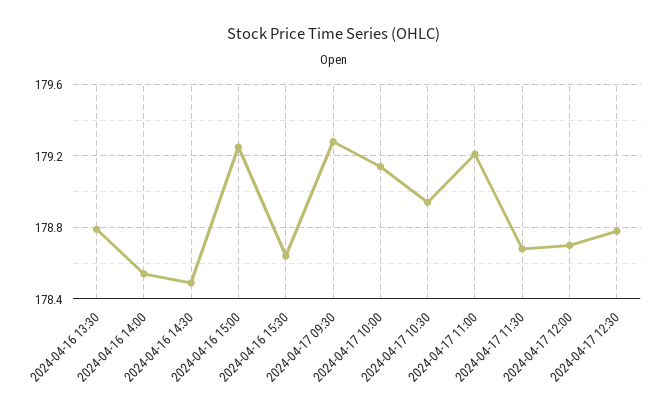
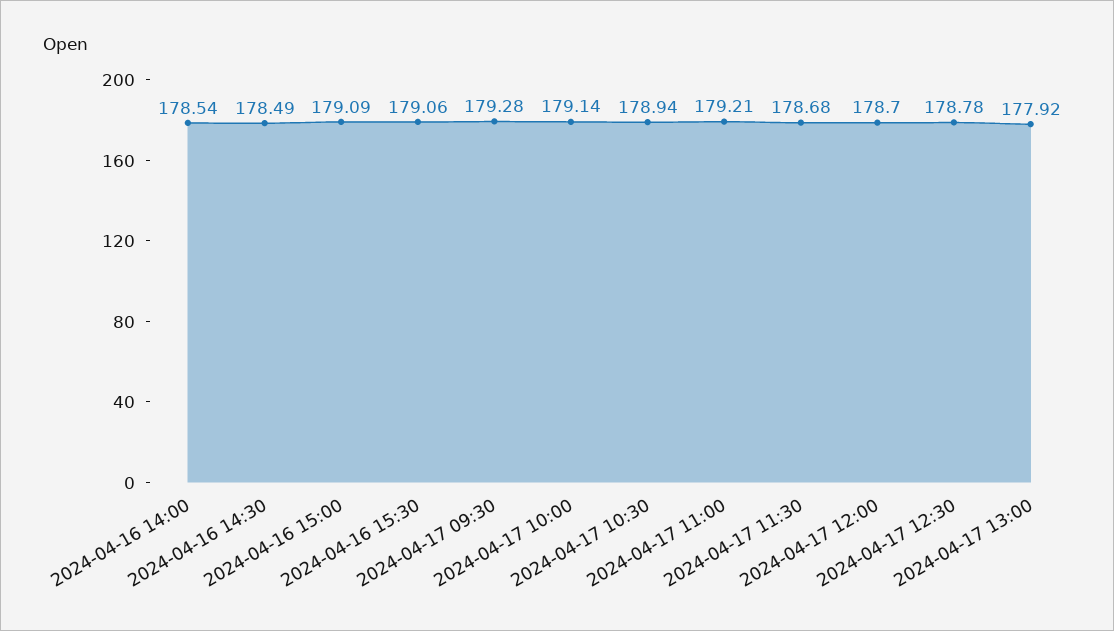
2024-04-16 13:30: 178.8 -> none
2024-04-16 15:00: 179.25 -> 179.09
2024-04-16 15:30: 178.65 -> 179.06
2024-04-17 13:00: none -> 177.92

